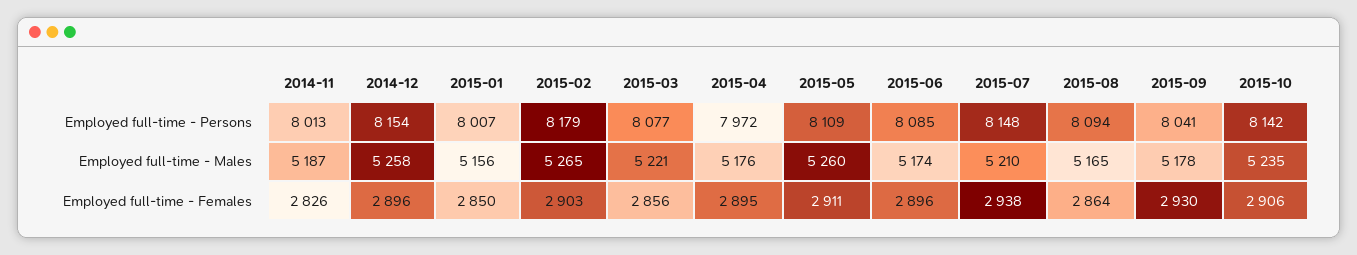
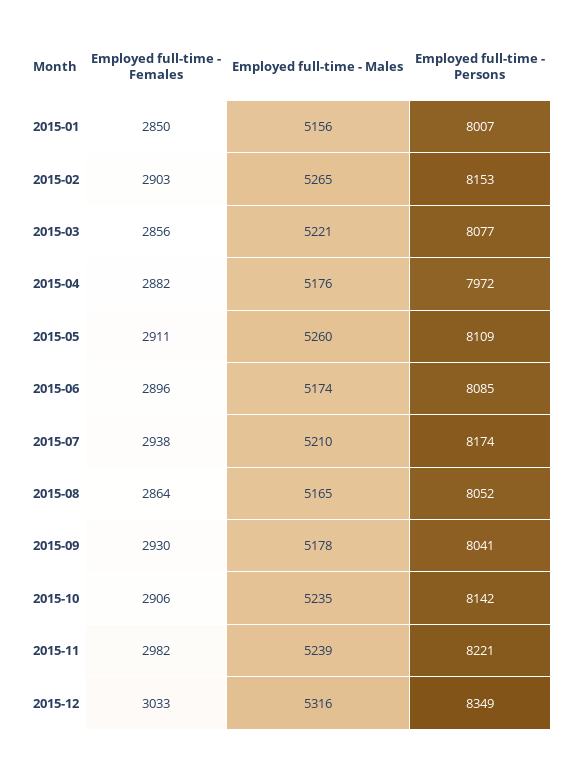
2014-11, Employed full-time - Persons: 8013 -> none
2014-12, Employed full-time - Persons: 8154 -> none
2015-02, Employed full-time - Persons: 8179 -> 8153
2015-07, Employed full-time - Persons: 8148 -> 8174
2015-08, Employed full-time - Persons: 8094 -> 8052
2014-11, Employed full-time - Males: 5187 -> none
2014-12, Employed full-time - Males: 5258 -> none
2014-11, Employed full-time - Females: 2826 -> none
2014-12, Employed full-time - Females: 2896 -> none
2015-04, Employed full-time - Females: 2895 -> 2882
2015-11, Employed full-time - Females: none -> 2982
2015-11, Employed full-time - Males: none -> 5239
2015-11, Employed full-time - Persons: none -> 8221
2015-12, Employed full-time - Females: none -> 3033
2015-12, Employed full-time - Males: none -> 5316
2015-12, Employed full-time - Persons: none -> 8349

